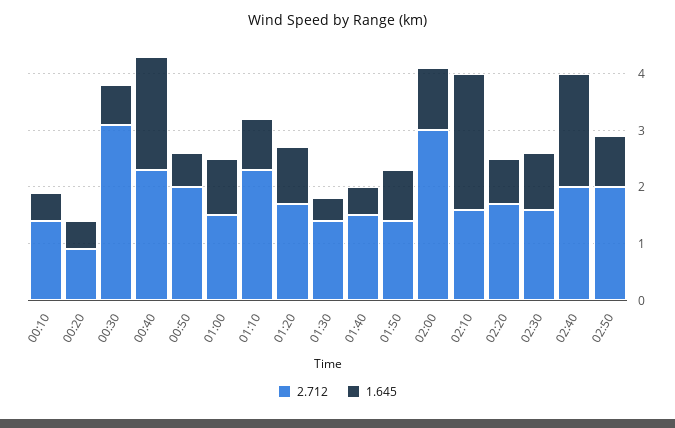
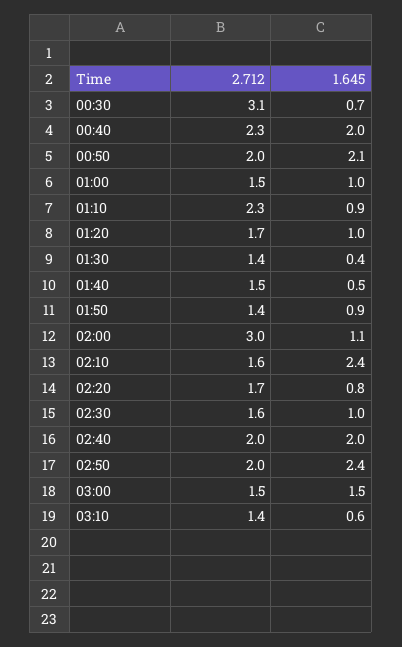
2.712, 00:10: 1.5 -> none
1.645, 00:10: 0.5 -> none
2.712, 00:20: 1 -> none
1.645, 00:20: 0.5 -> none
1.645, 00:50: 0.5 -> 2.1
1.645, 02:50: 1 -> 2.4
2.712, 03:00: none -> 1.5
1.645, 03:00: none -> 1.5
2.712, 03:10: none -> 1.4
1.645, 03:10: none -> 0.6

